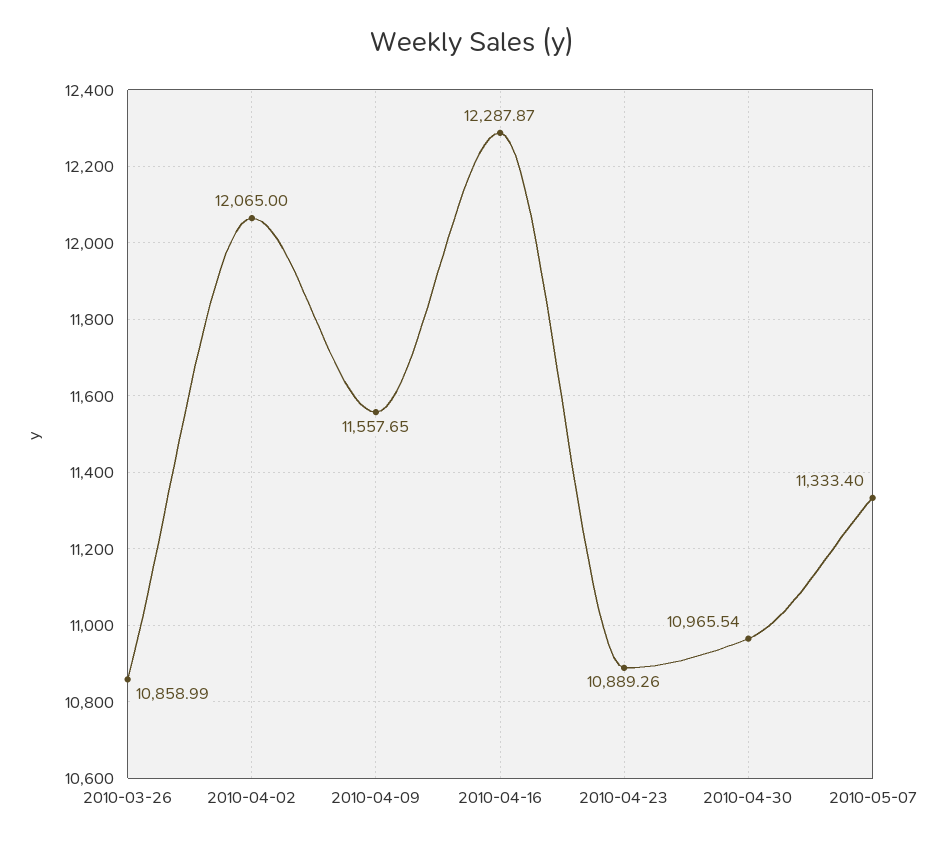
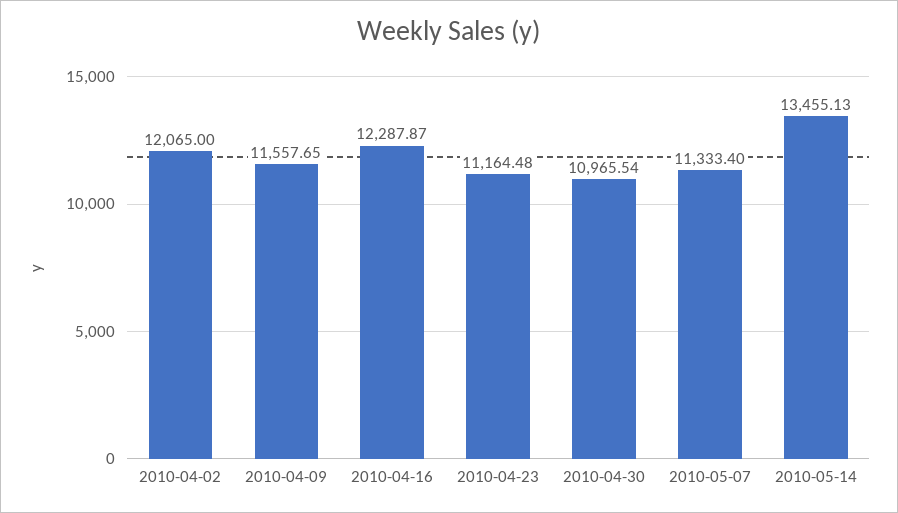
2010-03-26: 10858.99 -> none
2010-04-23: 10889.26 -> 11164.48
2010-05-14: none -> 13455.13

